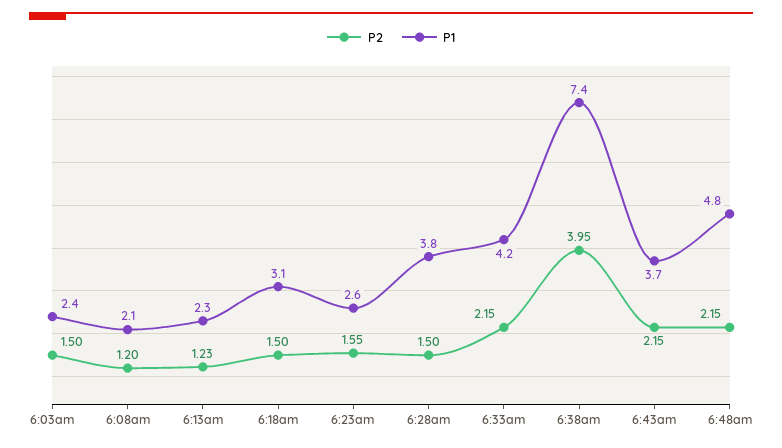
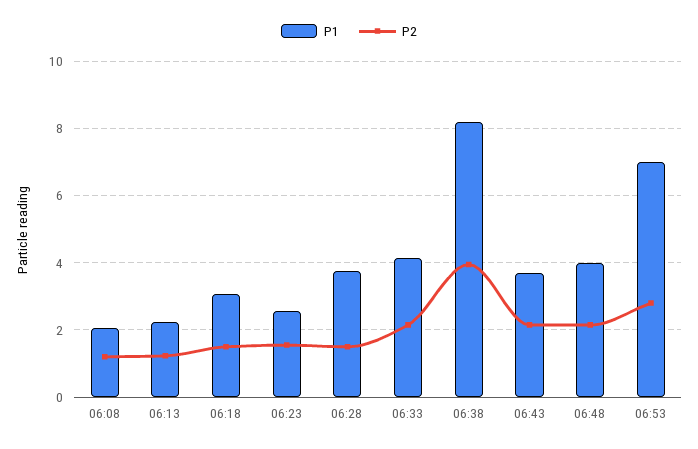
P2, 6:03am: 1.5 -> none
P1, 6:03am: 2.4 -> none
P1, 6:38am: 7.4 -> 8.2
P1, 6:48am: 4.8 -> 4
P1, 06:53: none -> 7
P2, 06:53: none -> 2.8

